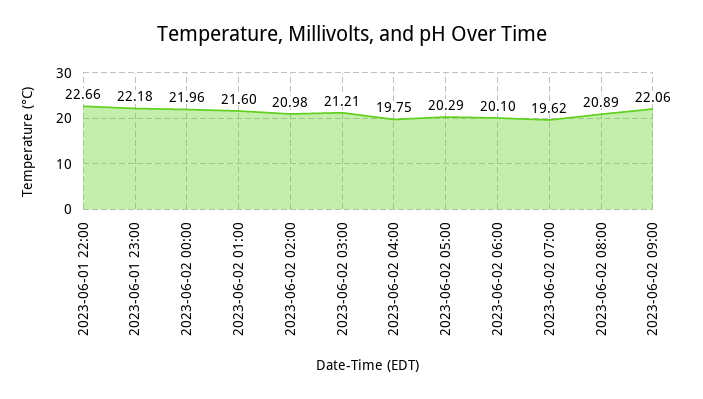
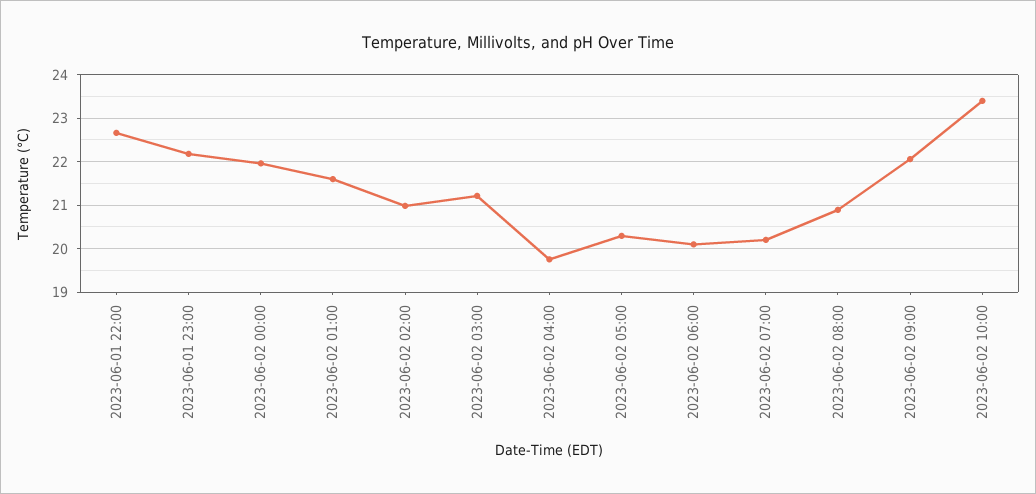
2023-06-02 07:00: 19.62 -> 20.2
2023-06-02 10:00: none -> 23.4

